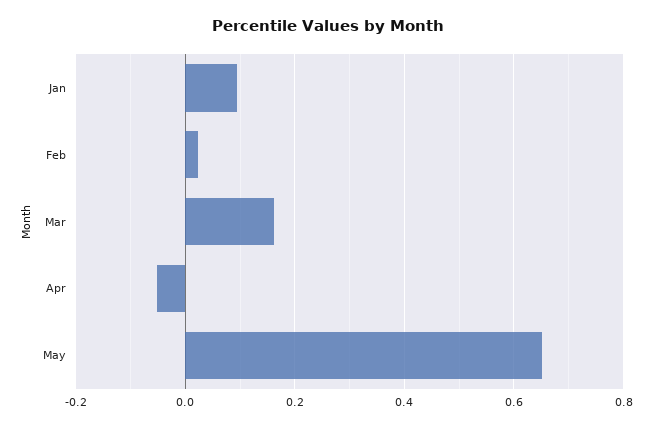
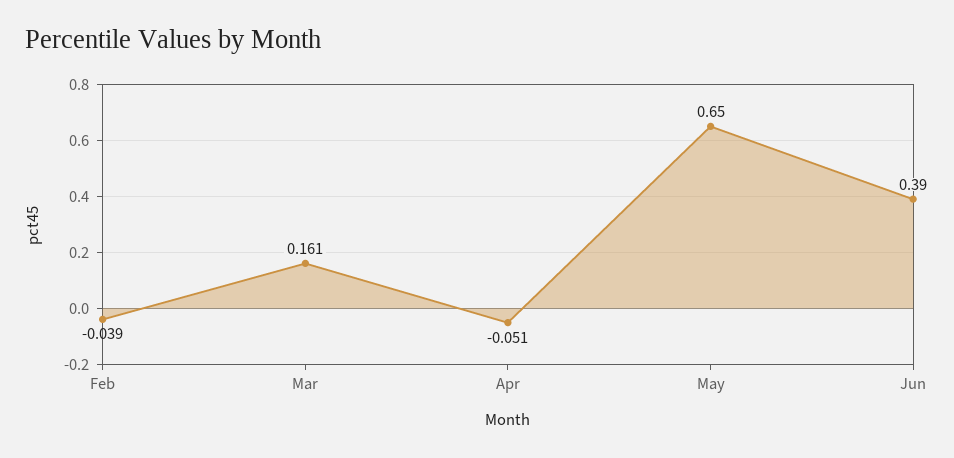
Jan: 0.1 -> none
Feb: 0.02 -> -0.039
Jun: none -> 0.39

